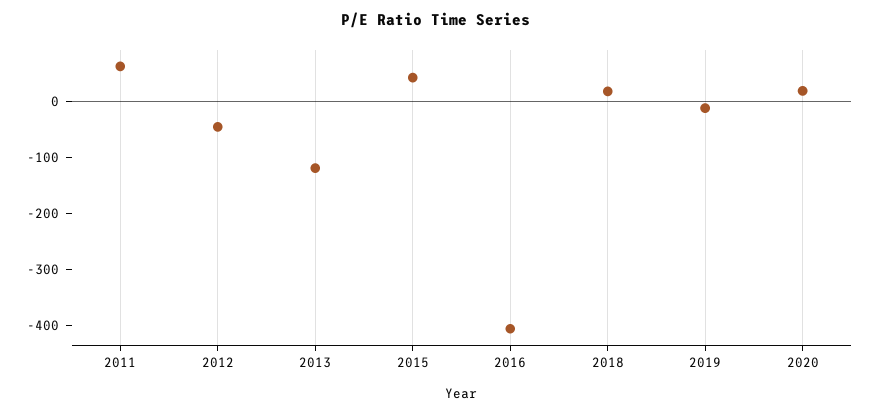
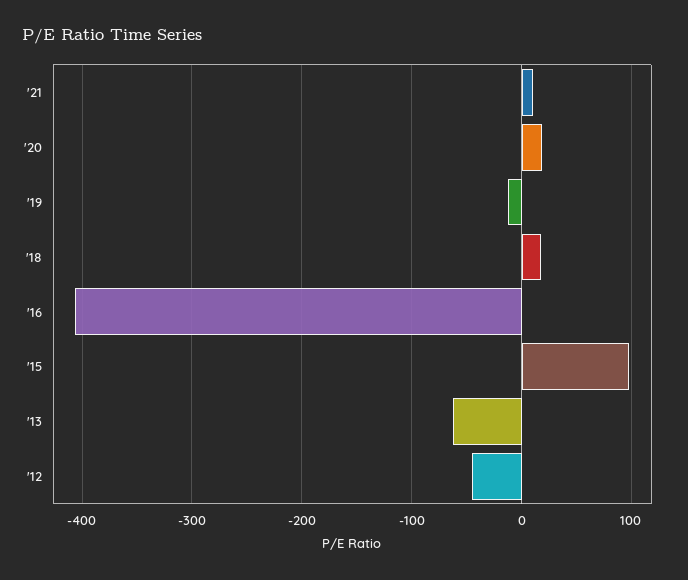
2011: 60 -> none
2013: -120 -> -60
2015: 40 -> 100
'21: none -> 10

